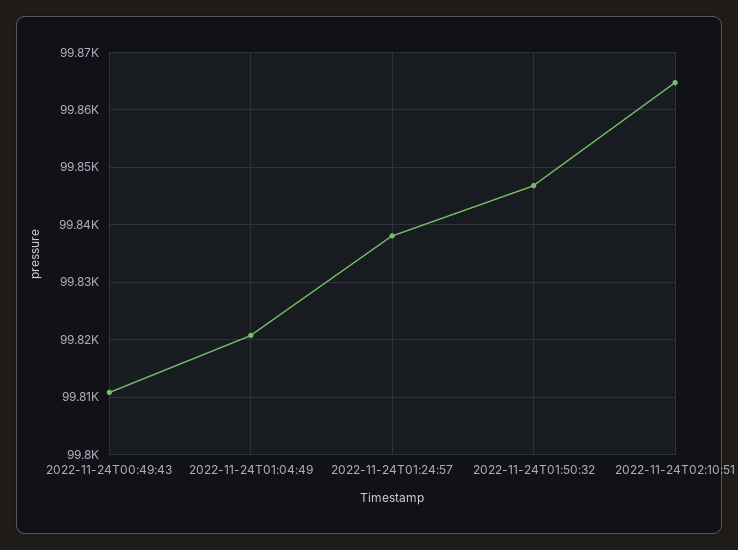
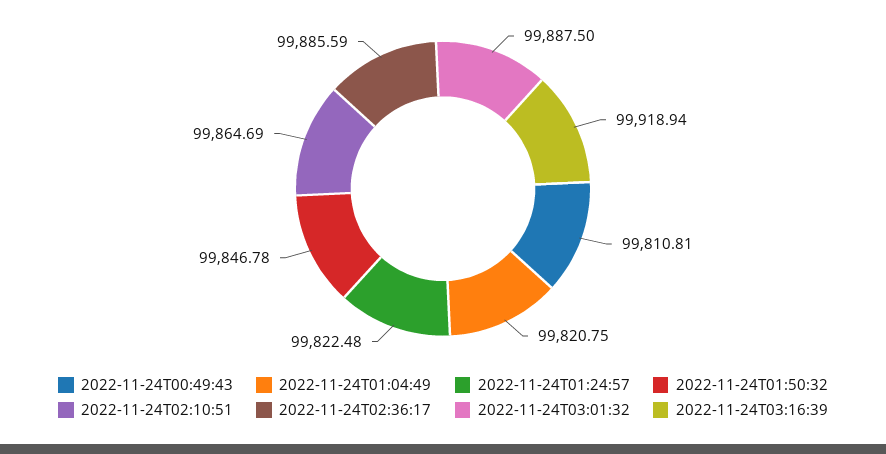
2022-11-24T01:24:57: 99838 -> 99822.48
2022-11-24T02:36:17: none -> 99885.59
2022-11-24T03:01:32: none -> 99887.5
2022-11-24T03:16:39: none -> 99918.94

